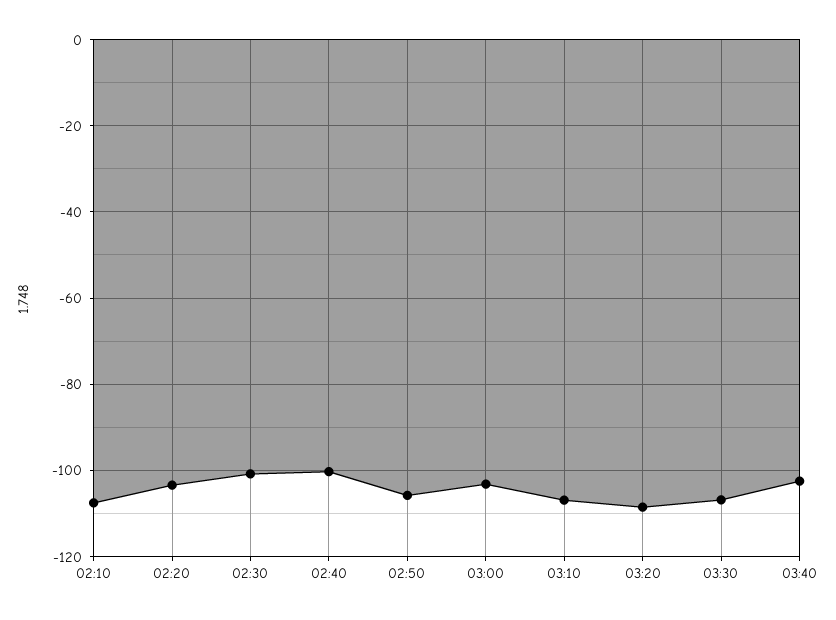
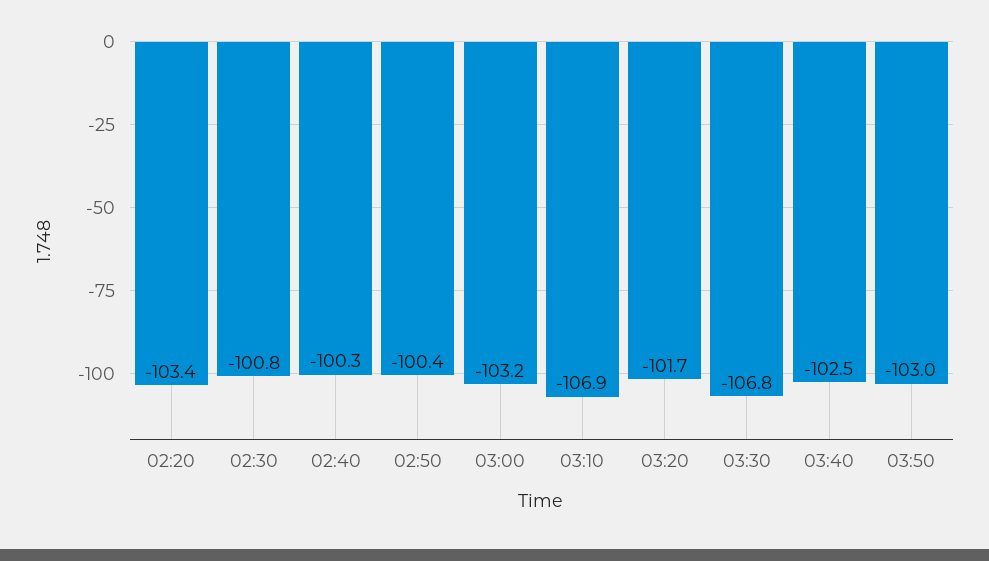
02:10: -108 -> none
02:50: -106 -> -100.4
03:20: -108 -> -101.7
03:50: none -> -103

